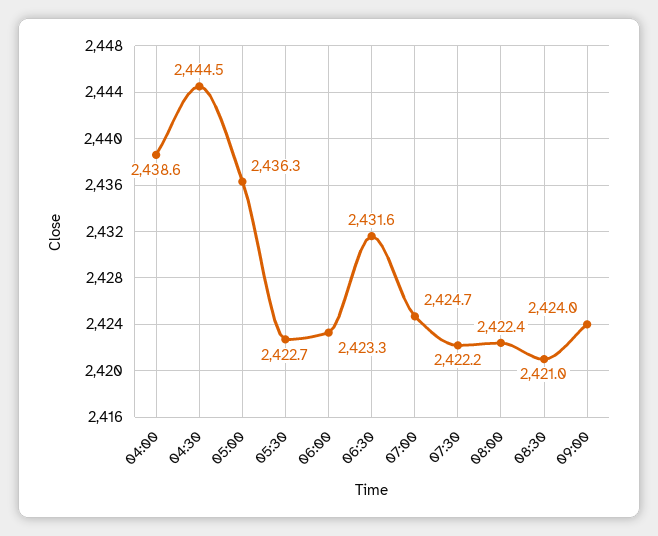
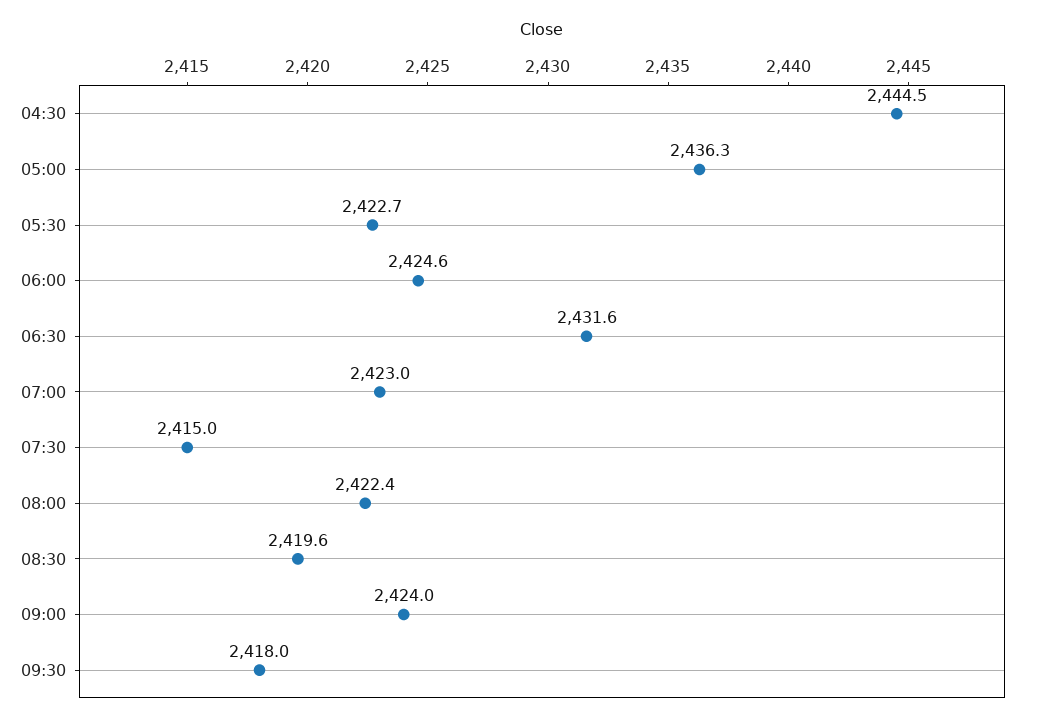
04:00: 2438.6 -> none
06:00: 2423.3 -> 2424.6
07:00: 2424.7 -> 2423
07:30: 2422.2 -> 2415
08:30: 2421 -> 2419.6
09:30: none -> 2418

